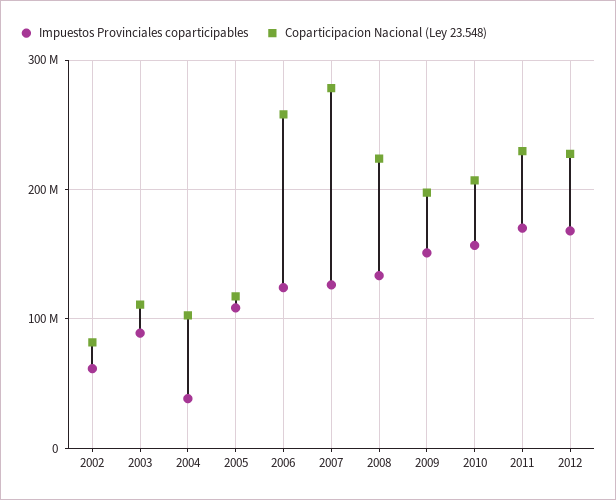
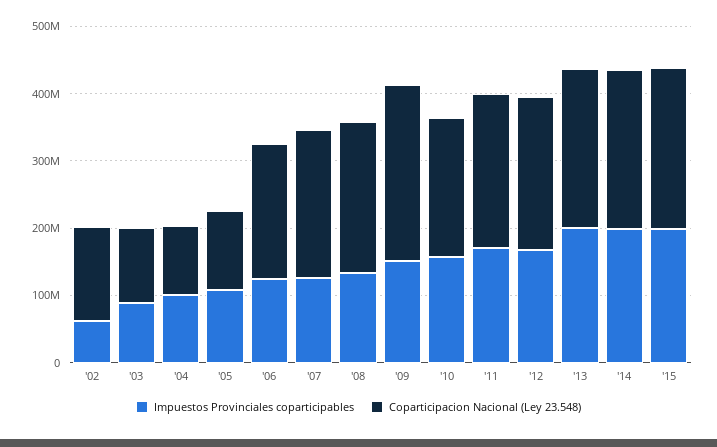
Coparticipacion Nacional (Ley 23.548), 2002: 80000000 -> 140000000
Impuestos Provinciales coparticipables, 2004: 40000000 -> 100000000
Coparticipacion Nacional (Ley 23.548), 2006: 260000000 -> 200000000
Coparticipacion Nacional (Ley 23.548), 2007: 280000000 -> 220000000
Coparticipacion Nacional (Ley 23.548), 2009: 200000000 -> 260000000
Impuestos Provinciales coparticipables, '13: none -> 200000000
Coparticipacion Nacional (Ley 23.548), '13: none -> 240000000
Impuestos Provinciales coparticipables, '14: none -> 200000000
Coparticipacion Nacional (Ley 23.548), '14: none -> 240000000
Impuestos Provinciales coparticipables, '15: none -> 200000000
Coparticipacion Nacional (Ley 23.548), '15: none -> 240000000

